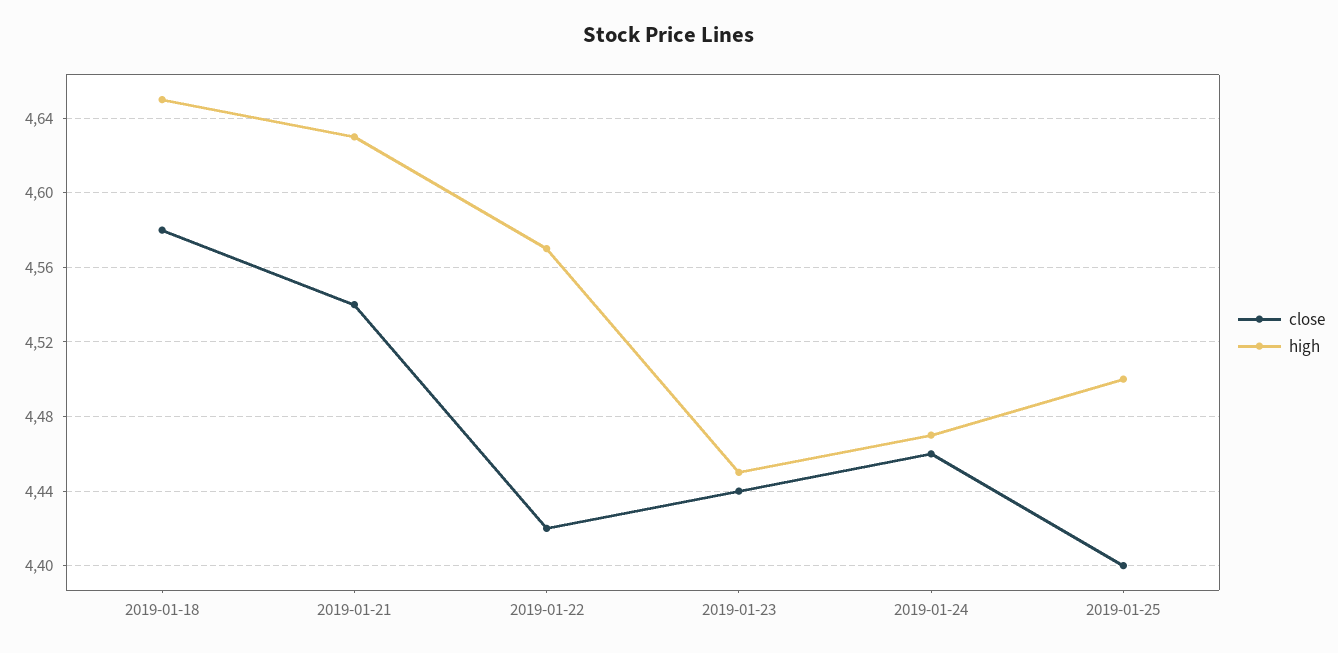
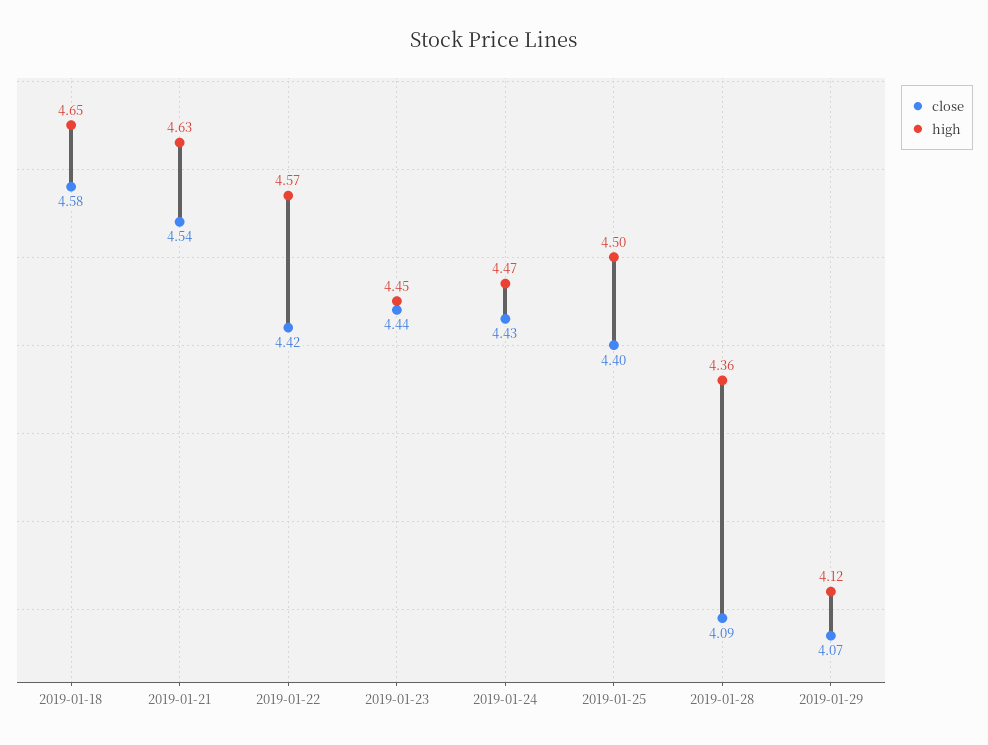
close, 2019-01-24: 4.46 -> 4.43
close, 2019-01-28: none -> 4.09
high, 2019-01-28: none -> 4.36
close, 2019-01-29: none -> 4.07
high, 2019-01-29: none -> 4.12

